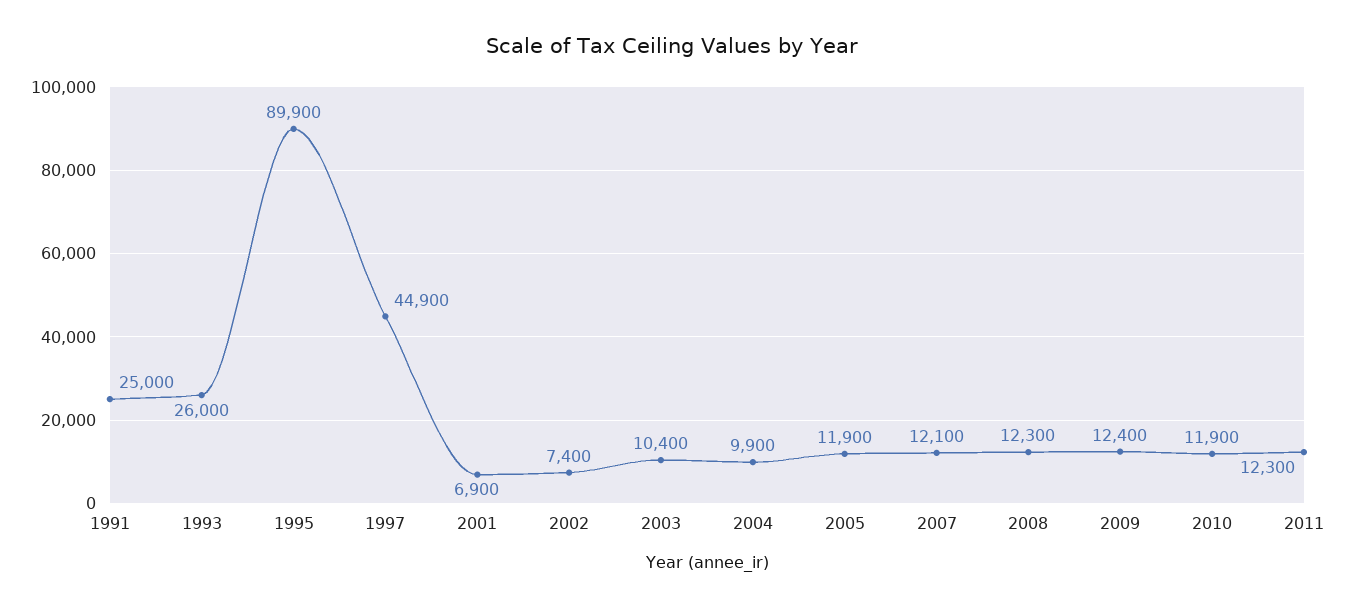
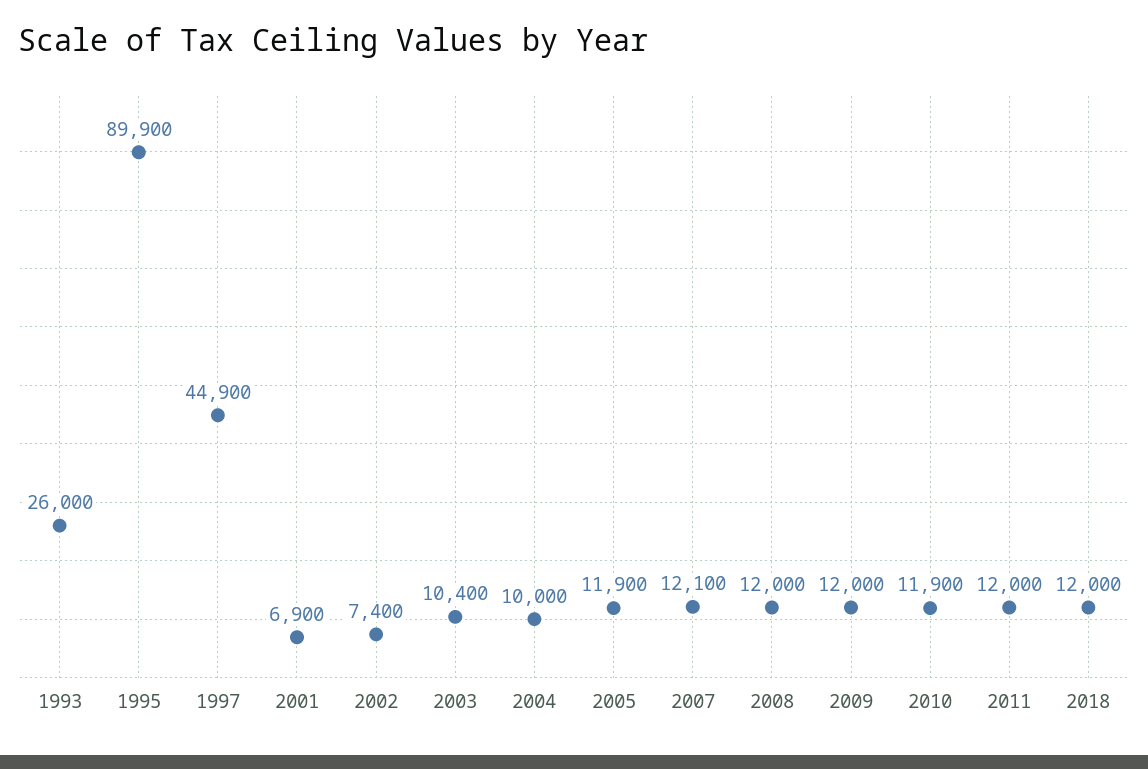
1991: 25000 -> none
2004: 9900 -> 10000
2008: 12300 -> 12000
2009: 12400 -> 12000
2011: 12300 -> 12000
2018: none -> 12000

